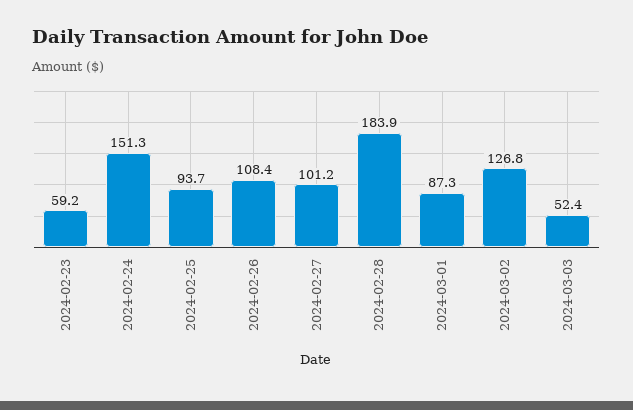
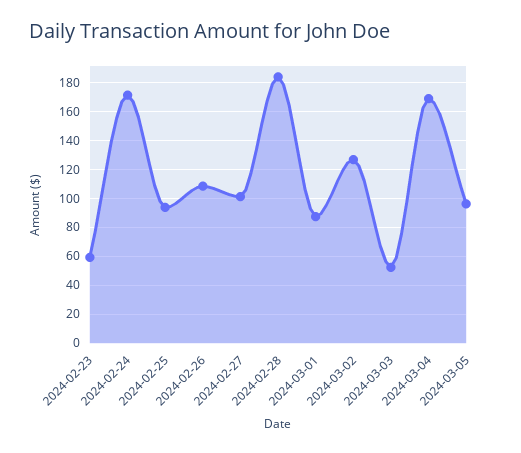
2024-02-24: 151.3 -> 170
2024-03-04: none -> 170
2024-03-05: none -> 95

